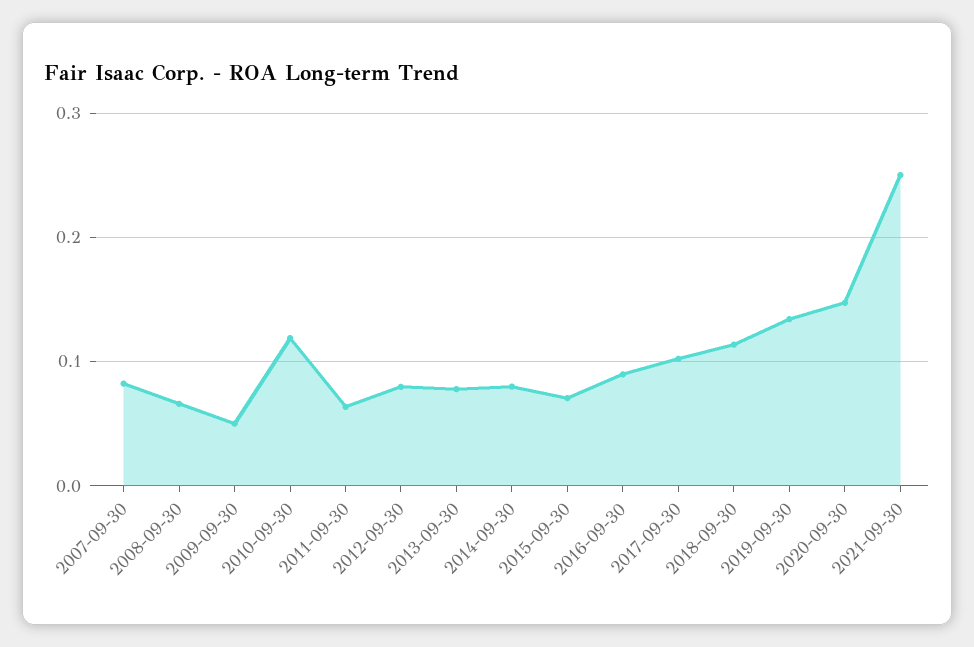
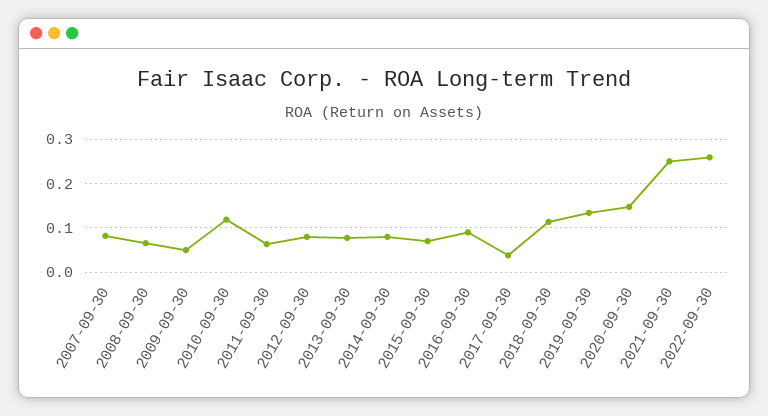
2017-09-30: 0.1 -> 0.04
2022-09-30: none -> 0.26

